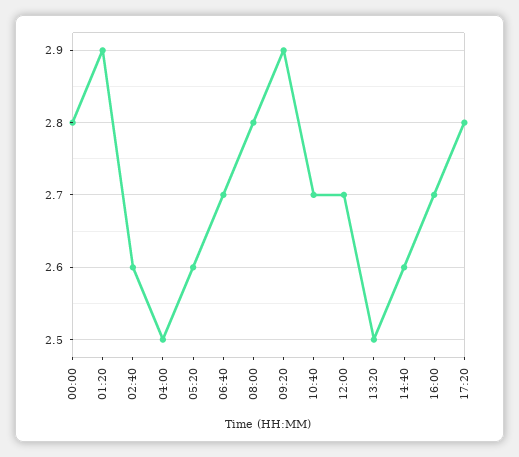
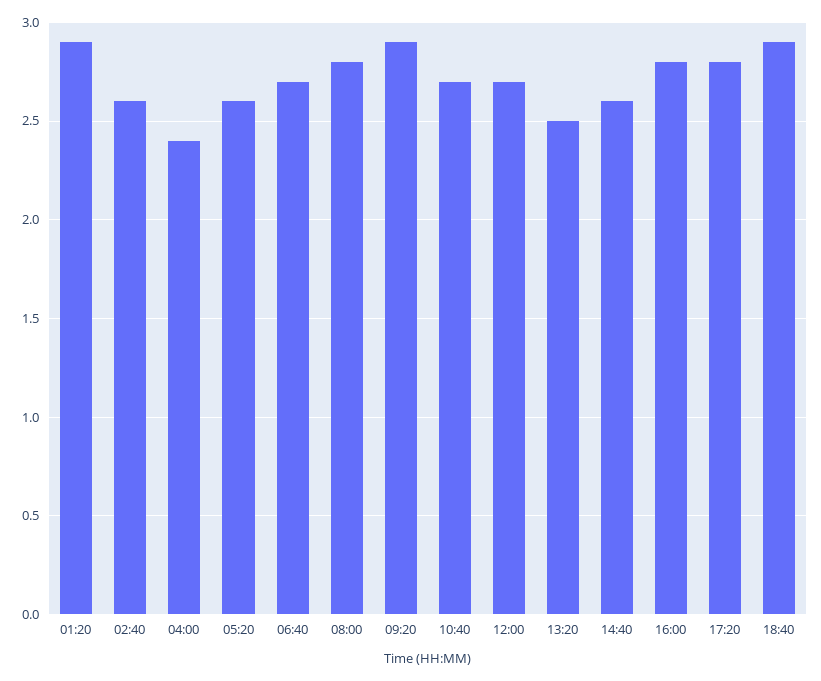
00:00: 2.8 -> none
04:00: 2.5 -> 2.4
16:00: 2.7 -> 2.8
18:40: none -> 2.9

